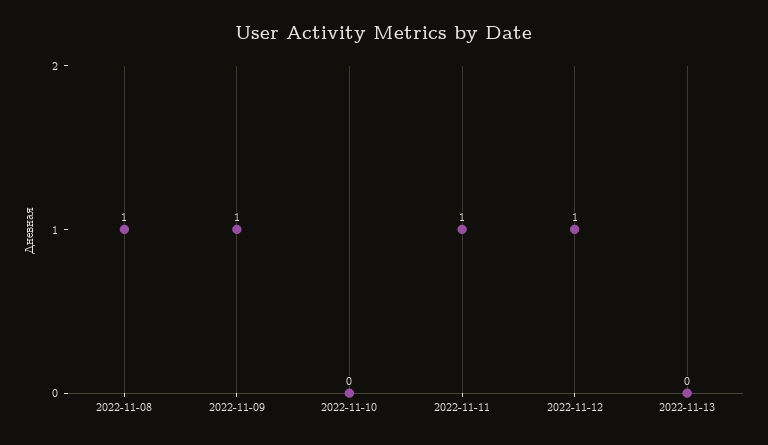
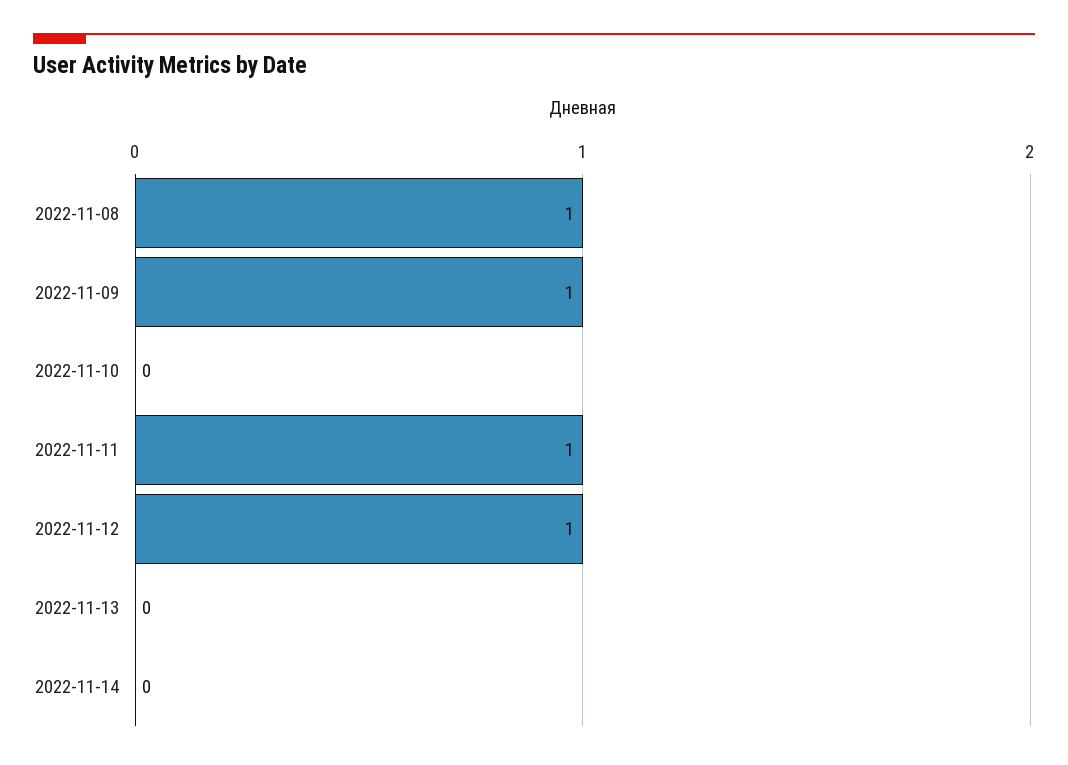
2022-11-14: none -> 0

